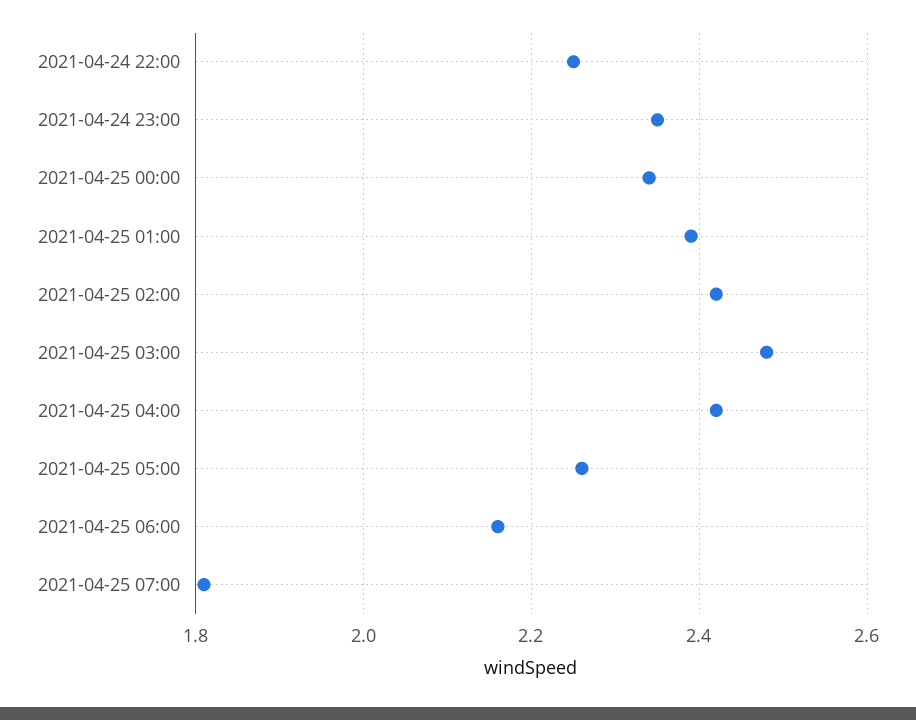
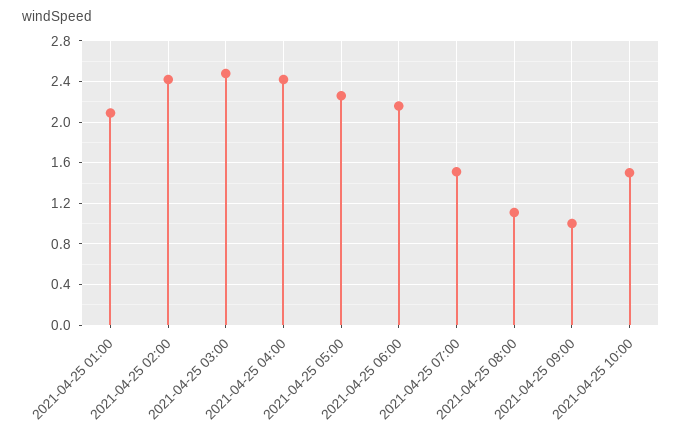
2021-04-24 22:00: 2.25 -> none
2021-04-24 23:00: 2.35 -> none
2021-04-25 00:00: 2.35 -> none
2021-04-25 01:00: 2.4 -> 2.1
2021-04-25 07:00: 1.8 -> 1.5
2021-04-25 08:00: none -> 1.1
2021-04-25 09:00: none -> 1
2021-04-25 10:00: none -> 1.5

